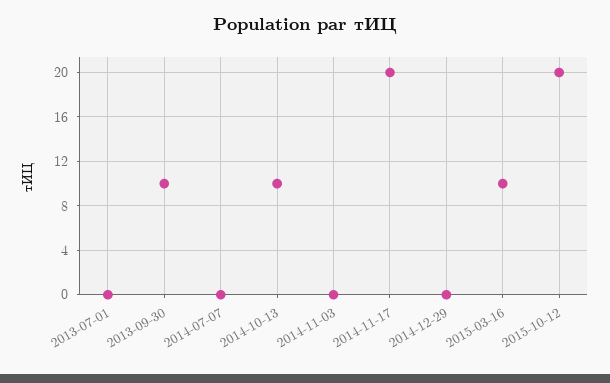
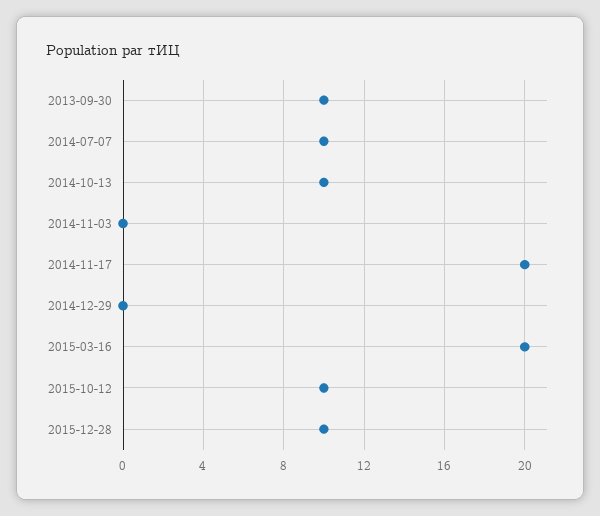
2013-07-01: 0 -> none
2014-07-07: 0 -> 10
2015-03-16: 10 -> 20
2015-10-12: 20 -> 10
2015-12-28: none -> 10

